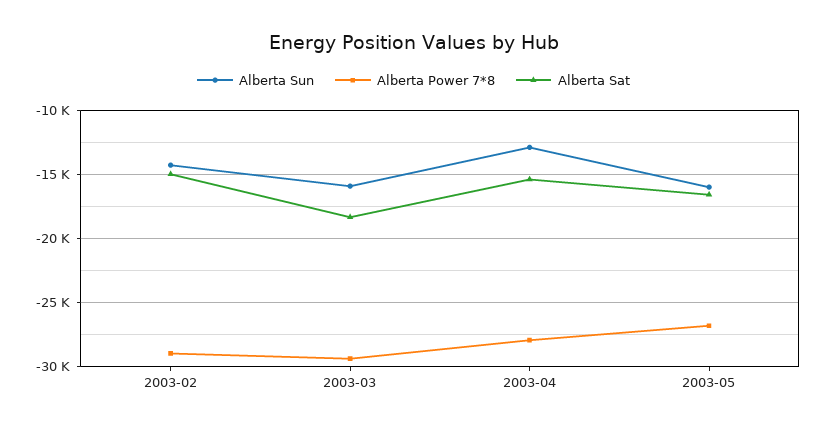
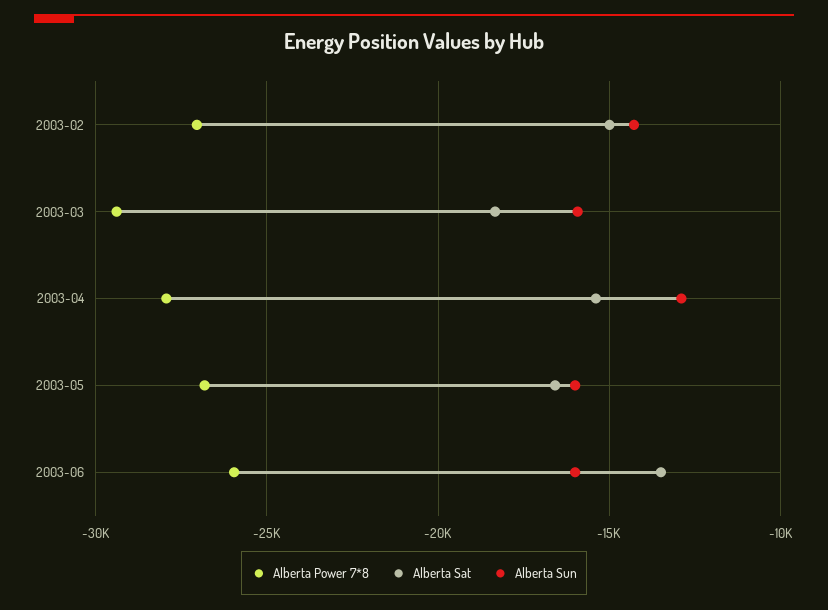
Alberta Power 7*8, 2003-02: -29000 -> -27000
Alberta Power 7*8, 2003-06: none -> -26000
Alberta Sat, 2003-06: none -> -13500
Alberta Sun, 2003-06: none -> -16000

